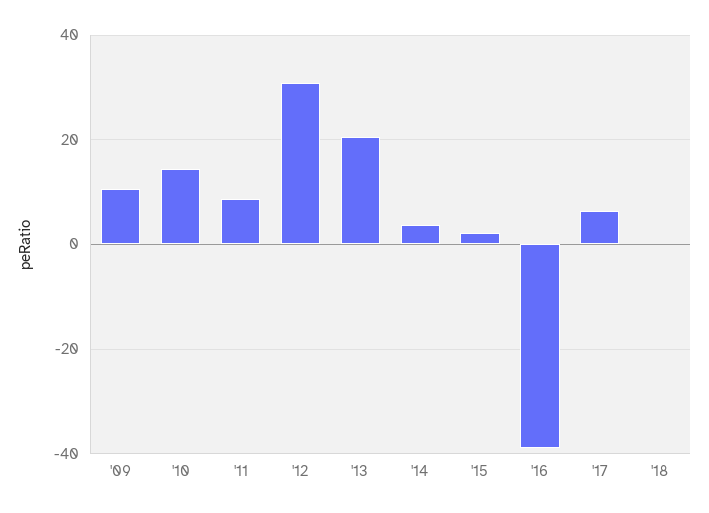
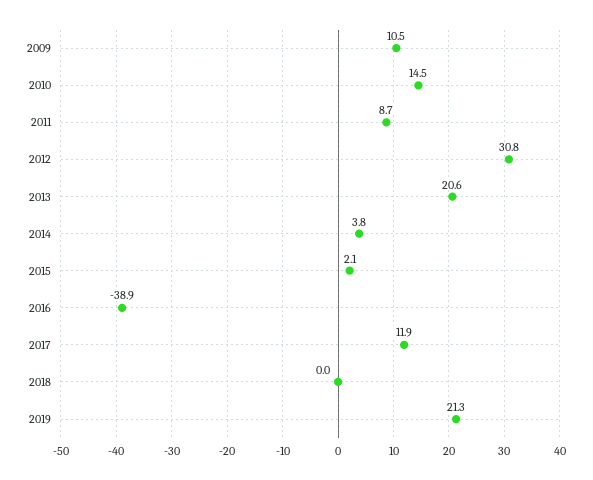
'17: 6 -> 11.9
2019: none -> 21.3

